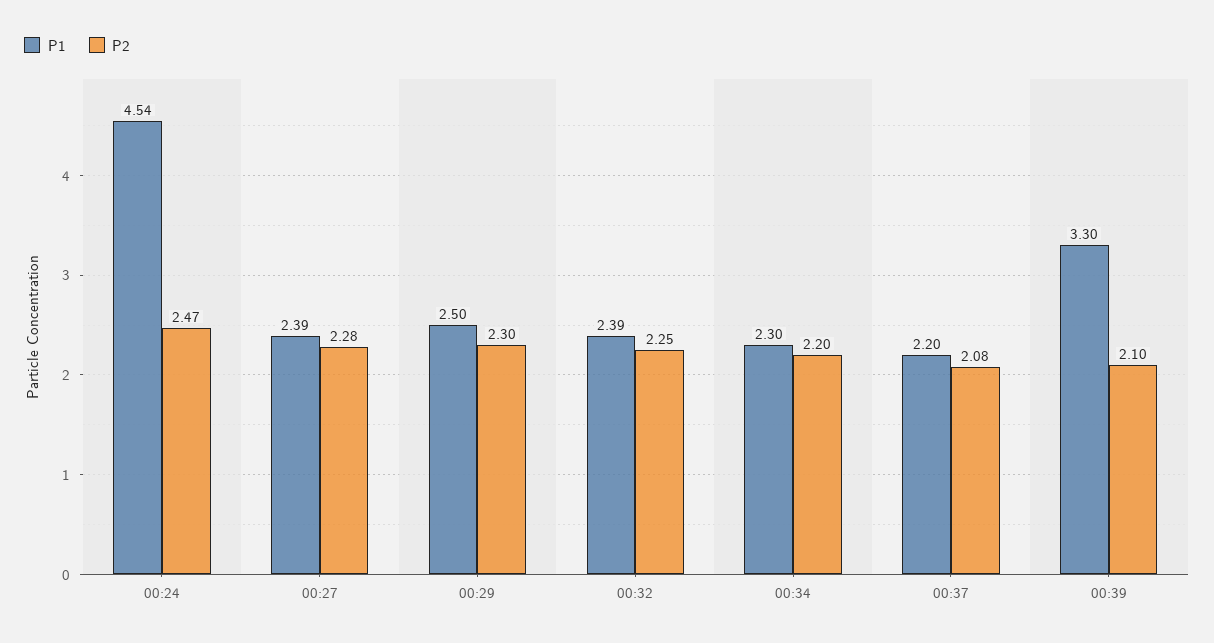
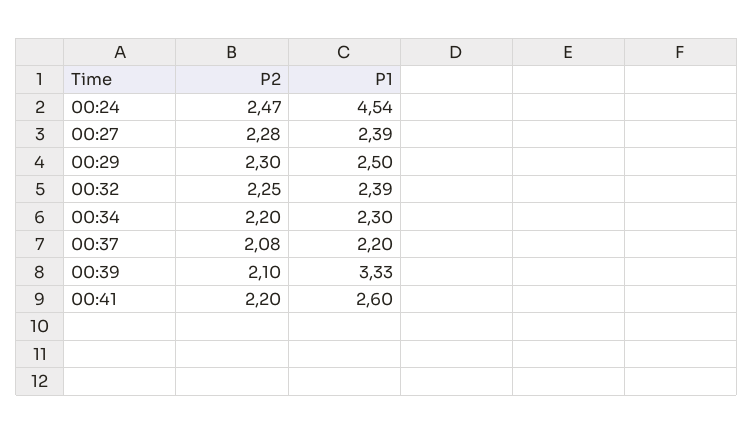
P1, 00:39: 3.3 -> 3.33
P2, 00:41: none -> 2.2
P1, 00:41: none -> 2.6

